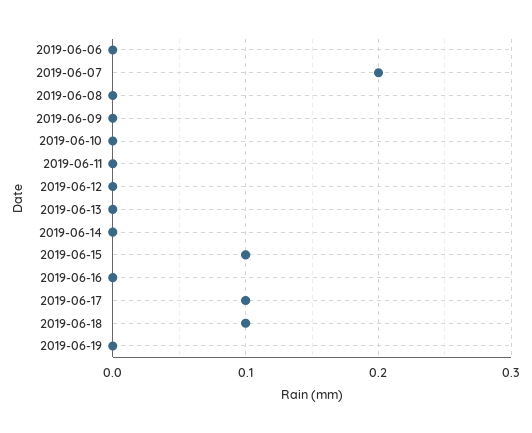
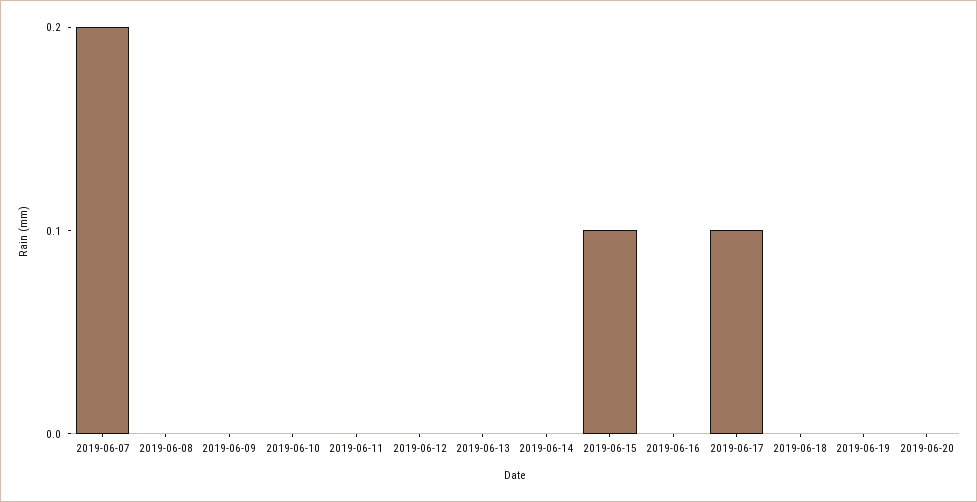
2019-06-06: 0 -> none
2019-06-18: 0.1 -> 0
2019-06-20: none -> 0

